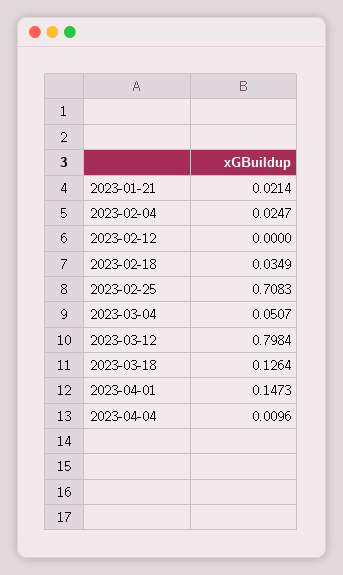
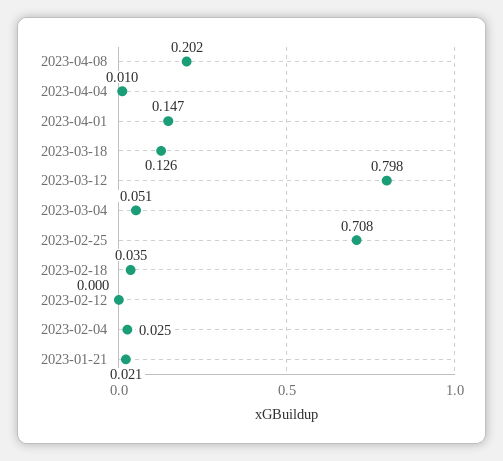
2023-04-08: none -> 0.202

